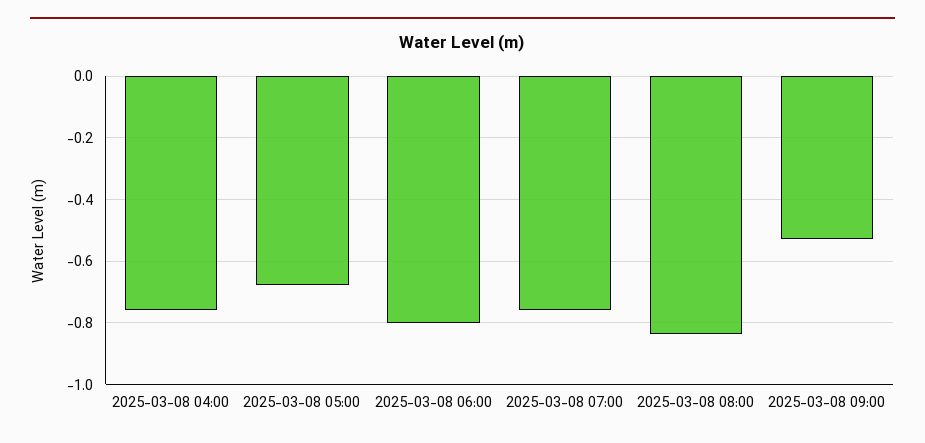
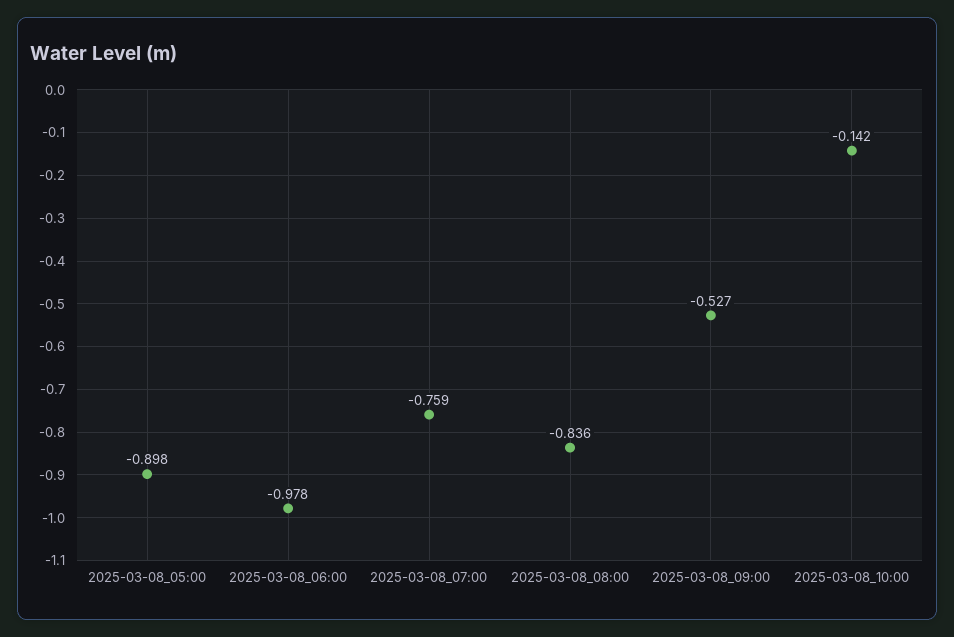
2025-03-08 04:00: -0.76 -> none
2025-03-08 05:00: -0.68 -> -0.898
2025-03-08 06:00: -0.8 -> -0.978
2025-03-08_10:00: none -> -0.142

